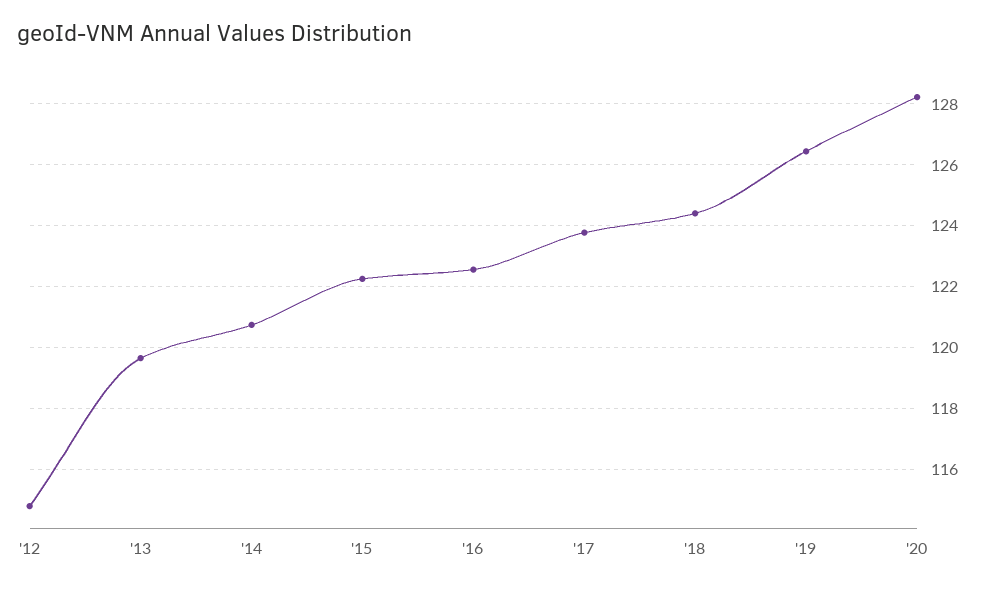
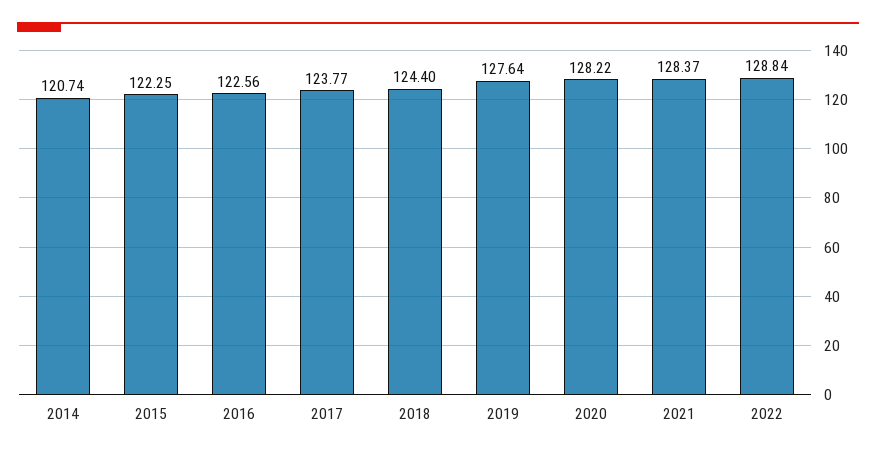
'12: 114.8 -> none
'13: 119.6 -> none
'19: 126.4 -> 127.64
2021: none -> 128.37
2022: none -> 128.84

